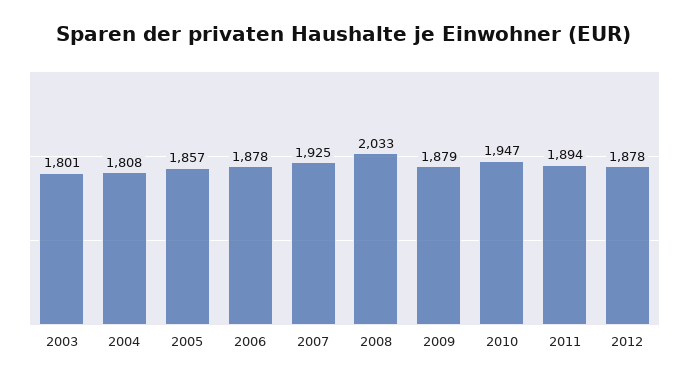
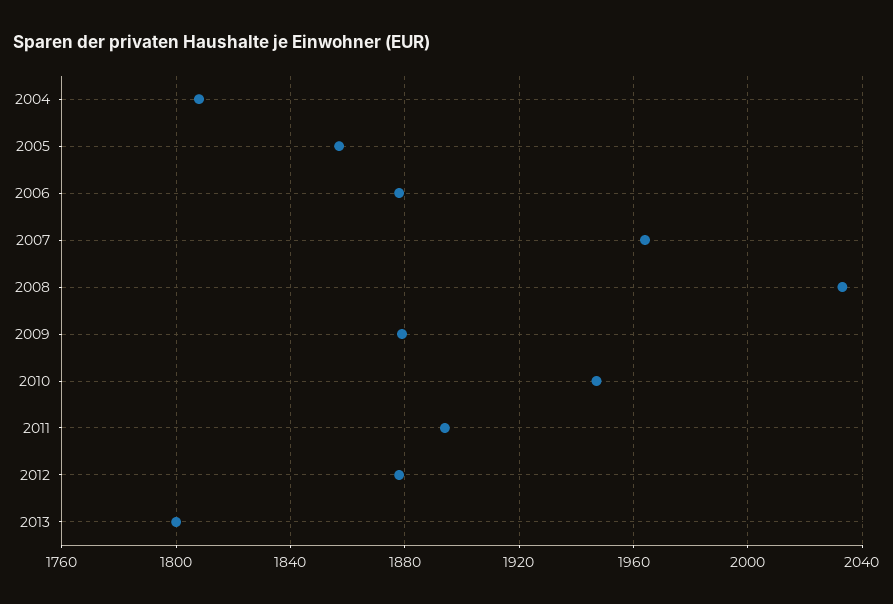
2003: 1801 -> none
2007: 1925 -> 1965
2013: none -> 1800

